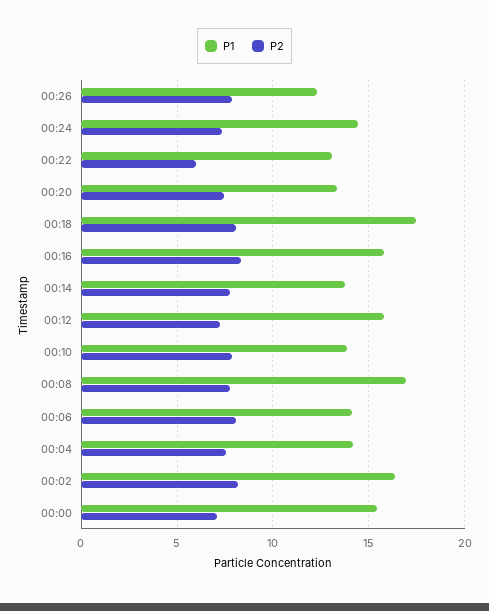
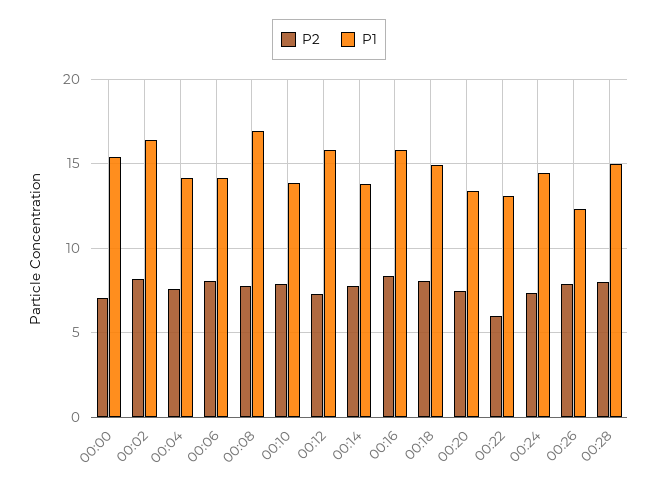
P1, 00:18: 17.5 -> 15
P2, 00:28: none -> 8
P1, 00:28: none -> 15

